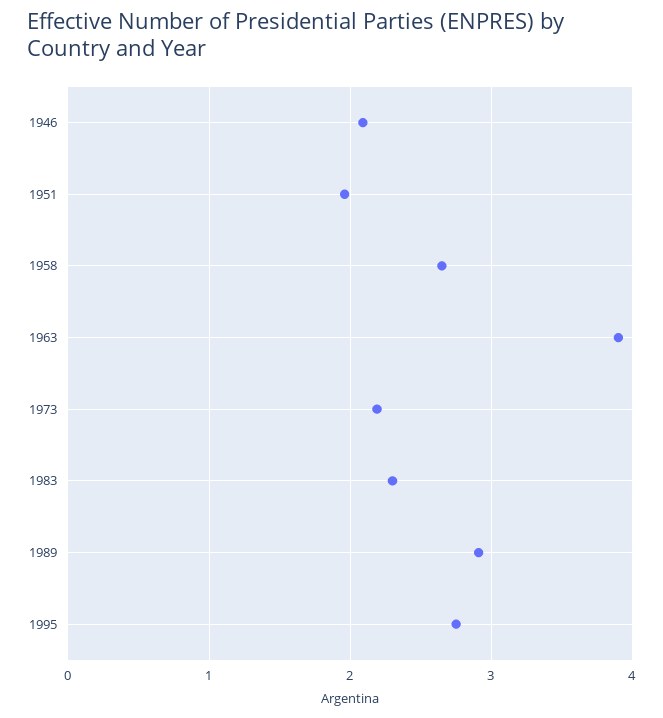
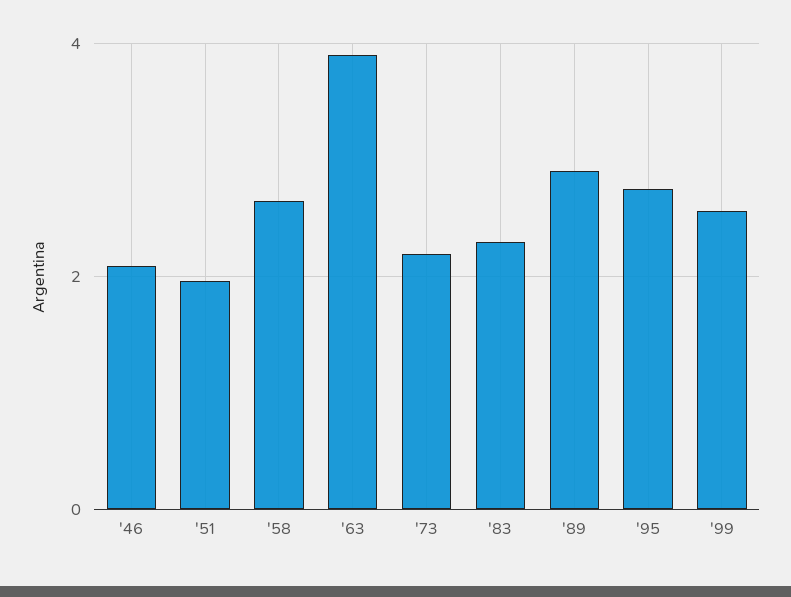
'99: none -> 2.6

